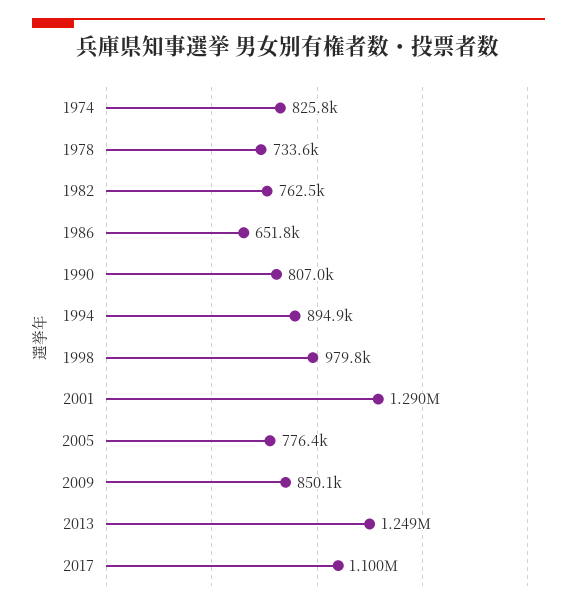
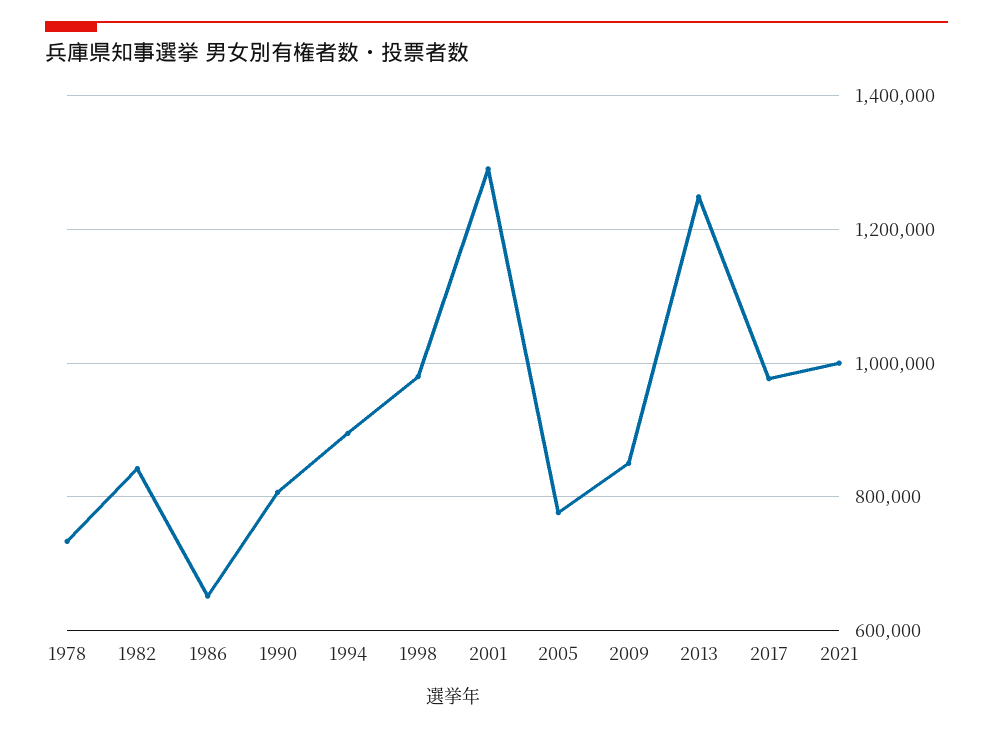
1974: 825800 -> none
1982: 762500 -> 840000
2017: 1100000 -> 980000
2021: none -> 1000000

